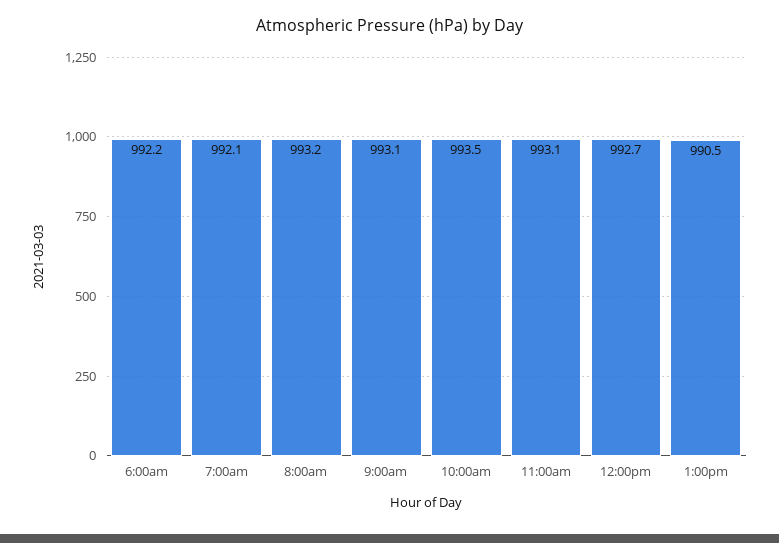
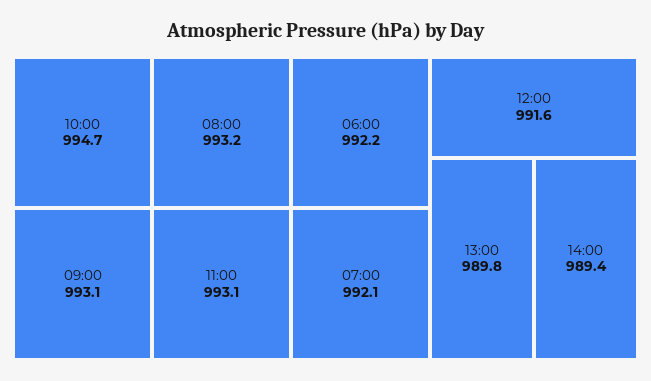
10:00am: 993.5 -> 994.7
12:00pm: 992.7 -> 991.6
1:00pm: 990.5 -> 989.8
14:00: none -> 989.4

